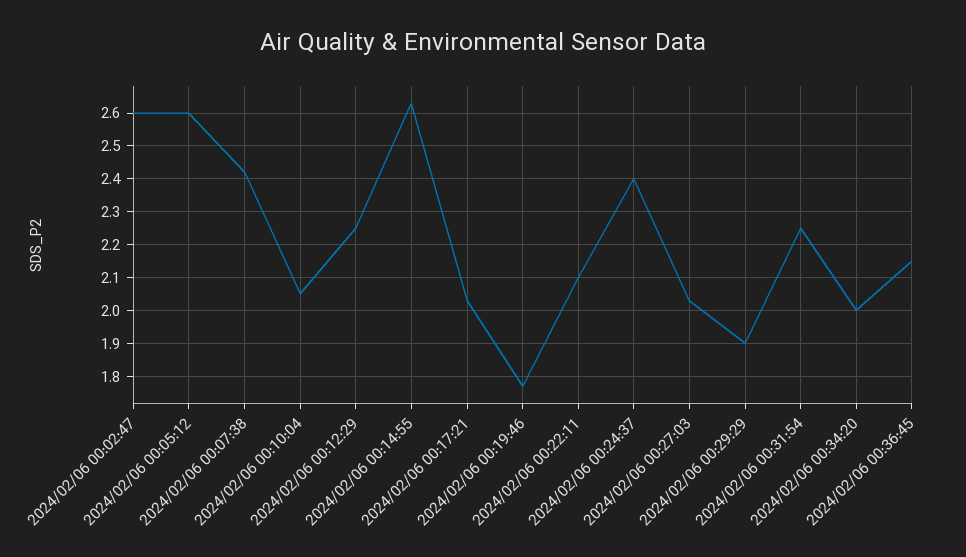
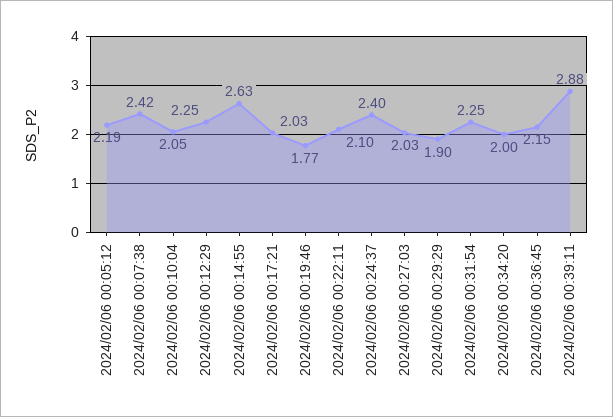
2024/02/06 00:02:47: 2.6 -> none
2024/02/06 00:05:12: 2.6 -> 2.19
2024/02/06 00:39:11: none -> 2.88

